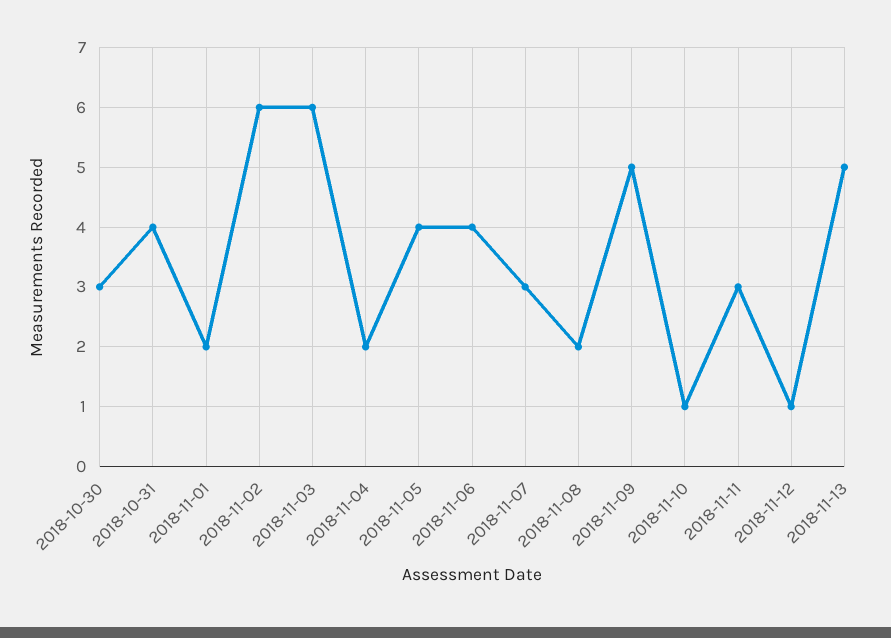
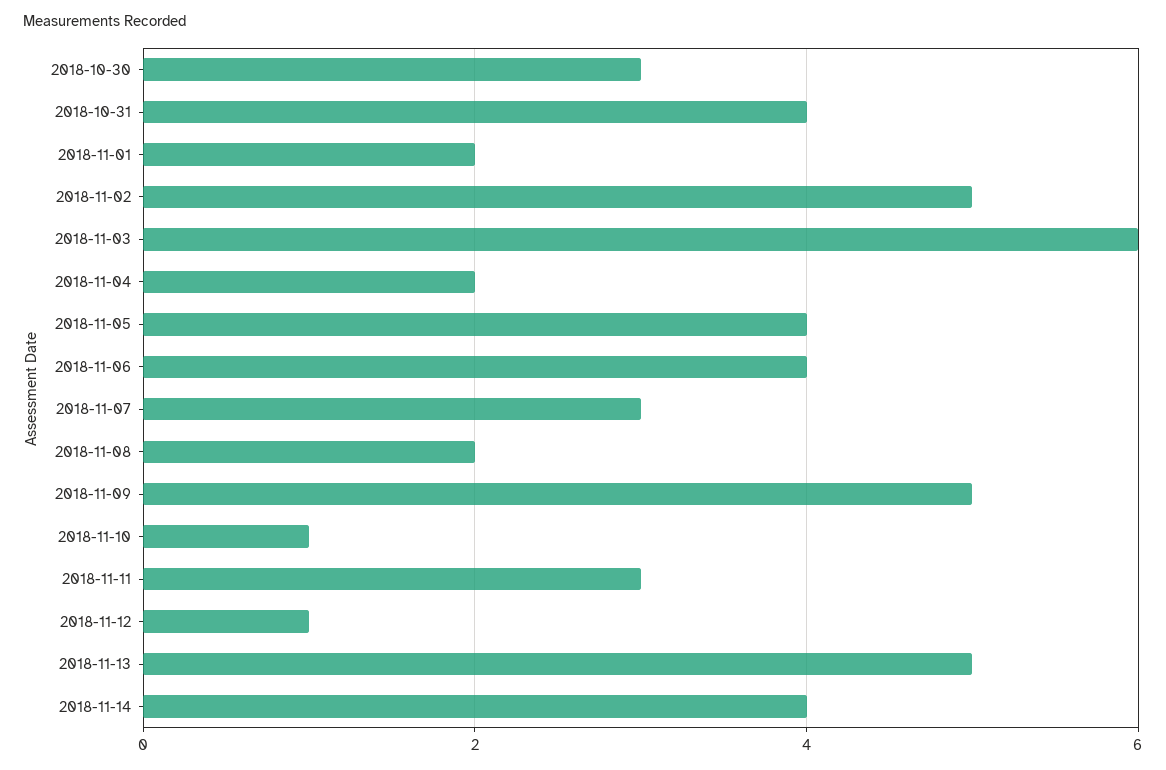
2018-11-02: 6 -> 5
2018-11-14: none -> 4

